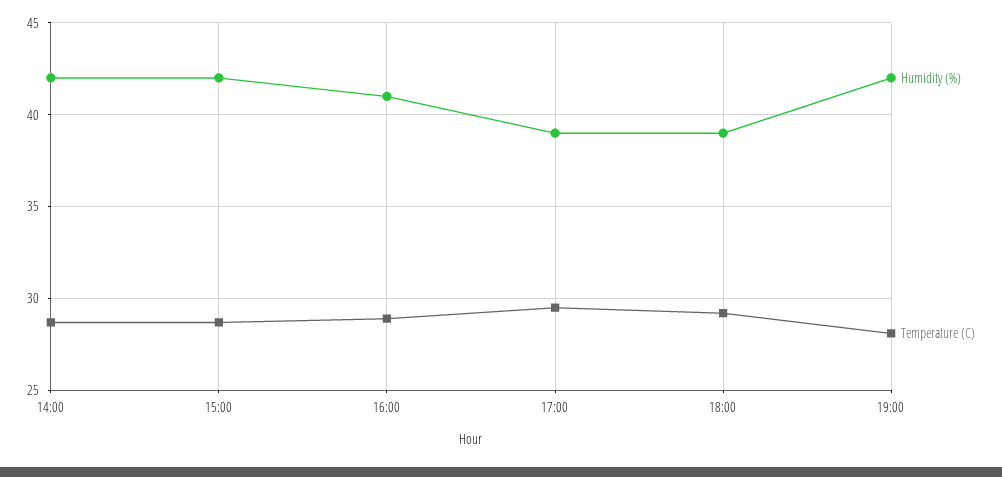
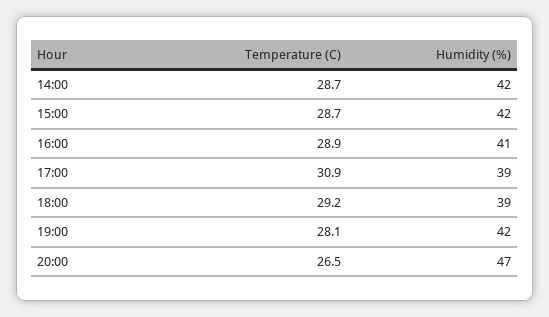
Temperature (C), 17:00: 29.5 -> 30.9
Temperature (C), 20:00: none -> 26.5
Humidity (%), 20:00: none -> 47

